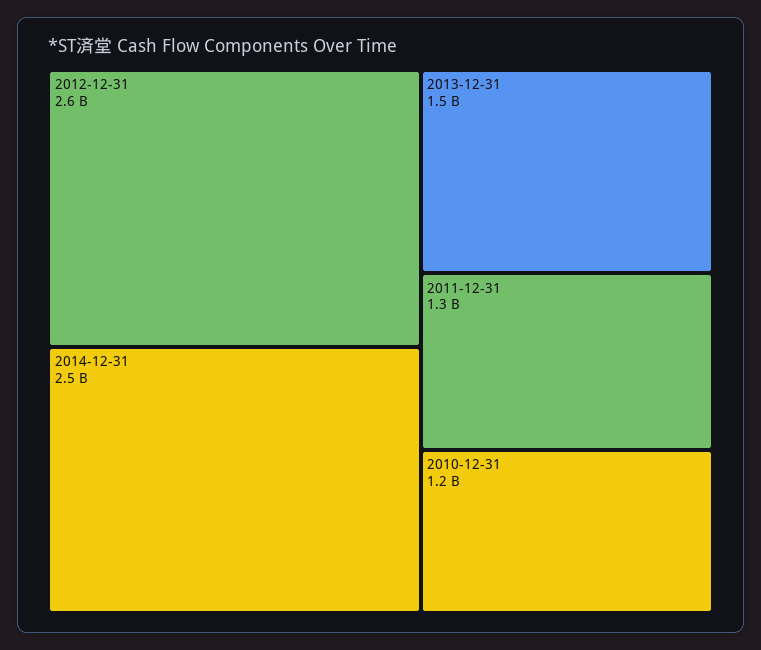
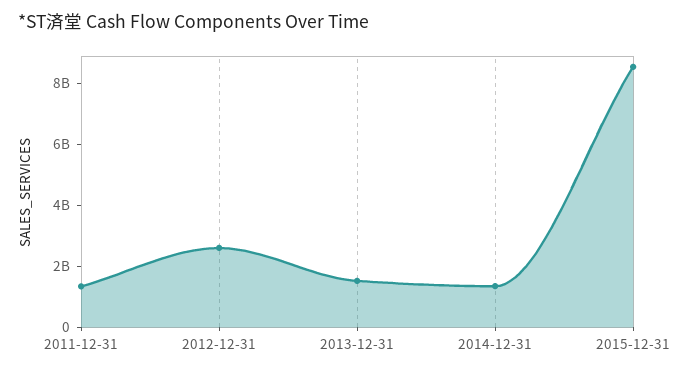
2014-12-31: 2500000000 -> 1500000000
2010-12-31: 1200000000 -> none
2015-12-31: none -> 8500000000

